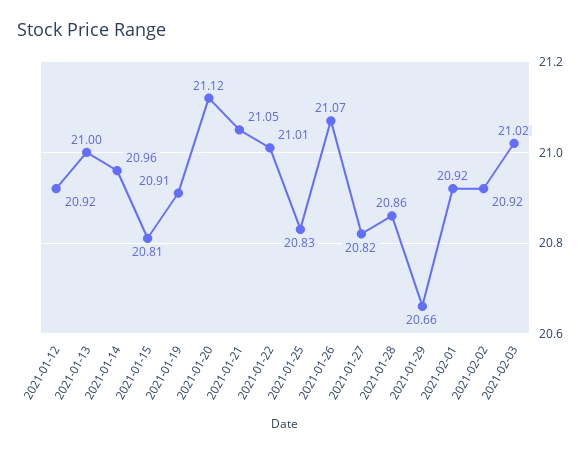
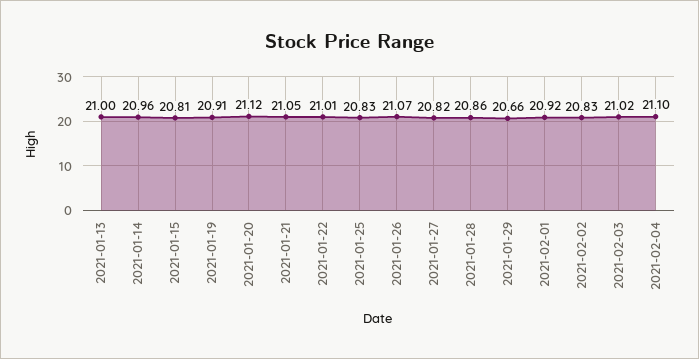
2021-01-12: 20.92 -> none
2021-02-02: 20.92 -> 20.83
2021-02-04: none -> 21.1

